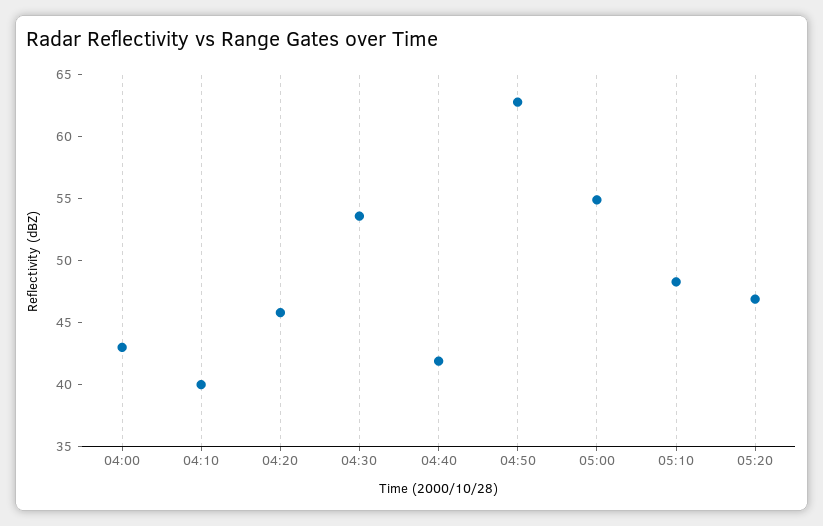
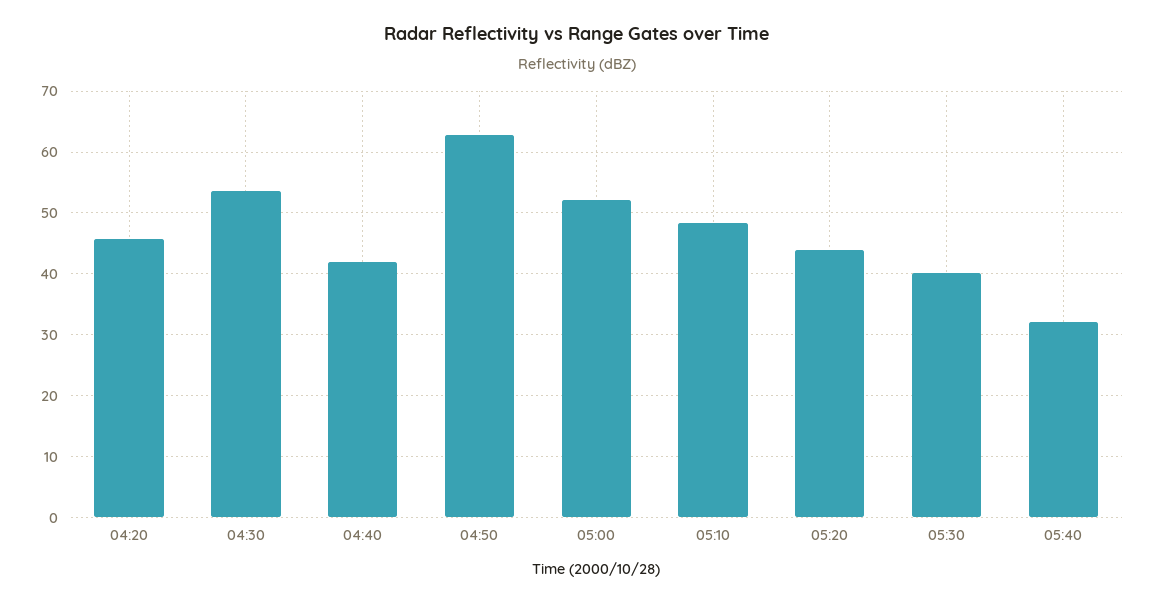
04:00: 43 -> none
04:10: 40 -> none
05:00: 55 -> 52
05:20: 47 -> 44
05:30: none -> 40
05:40: none -> 32

